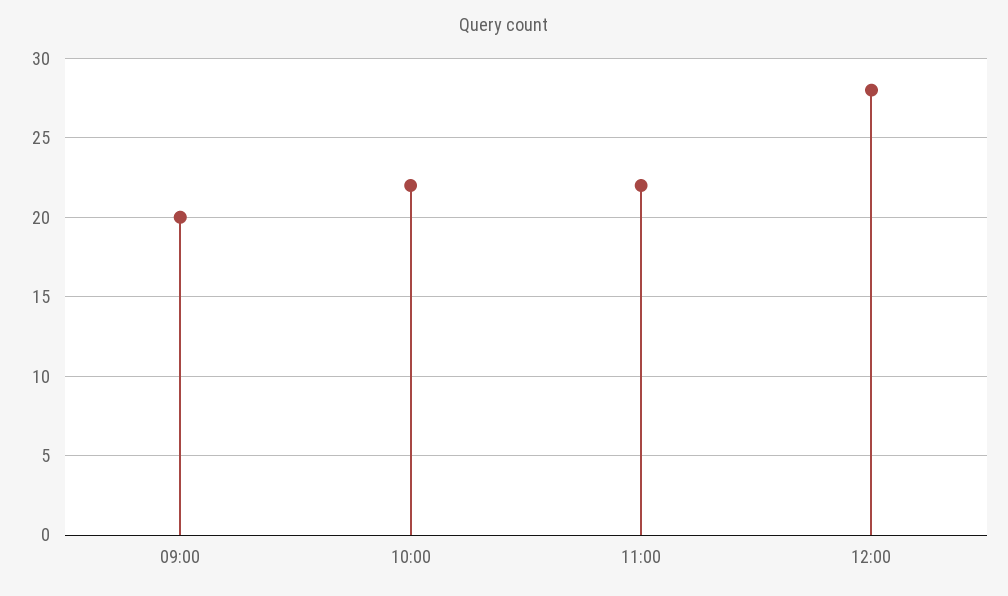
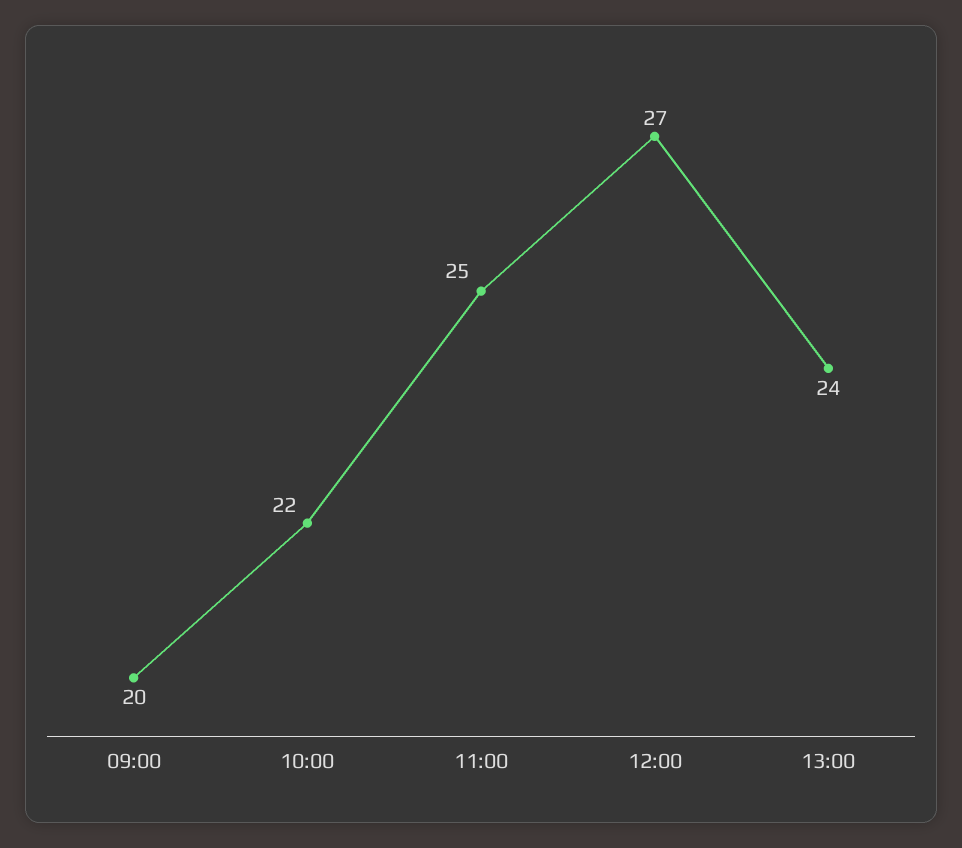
11:00: 22 -> 25
12:00: 28 -> 27
13:00: none -> 24

